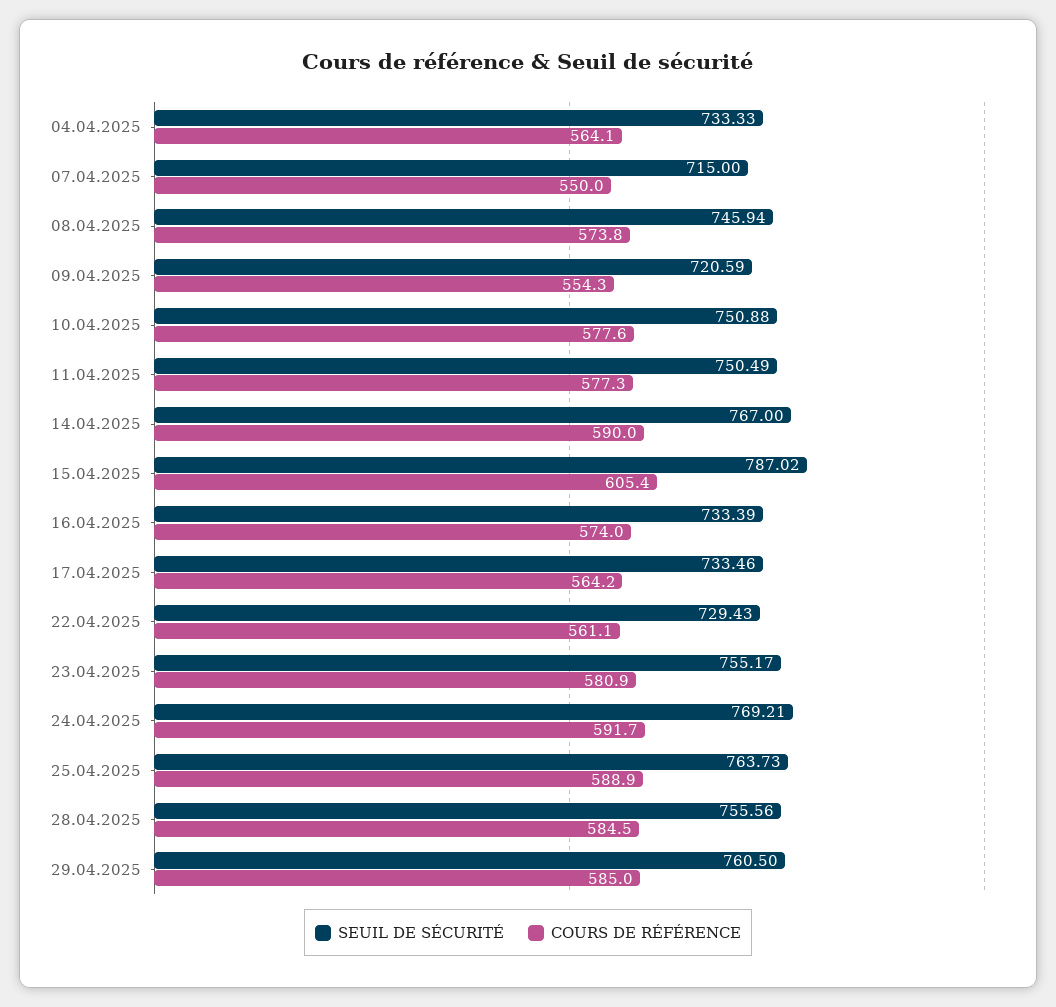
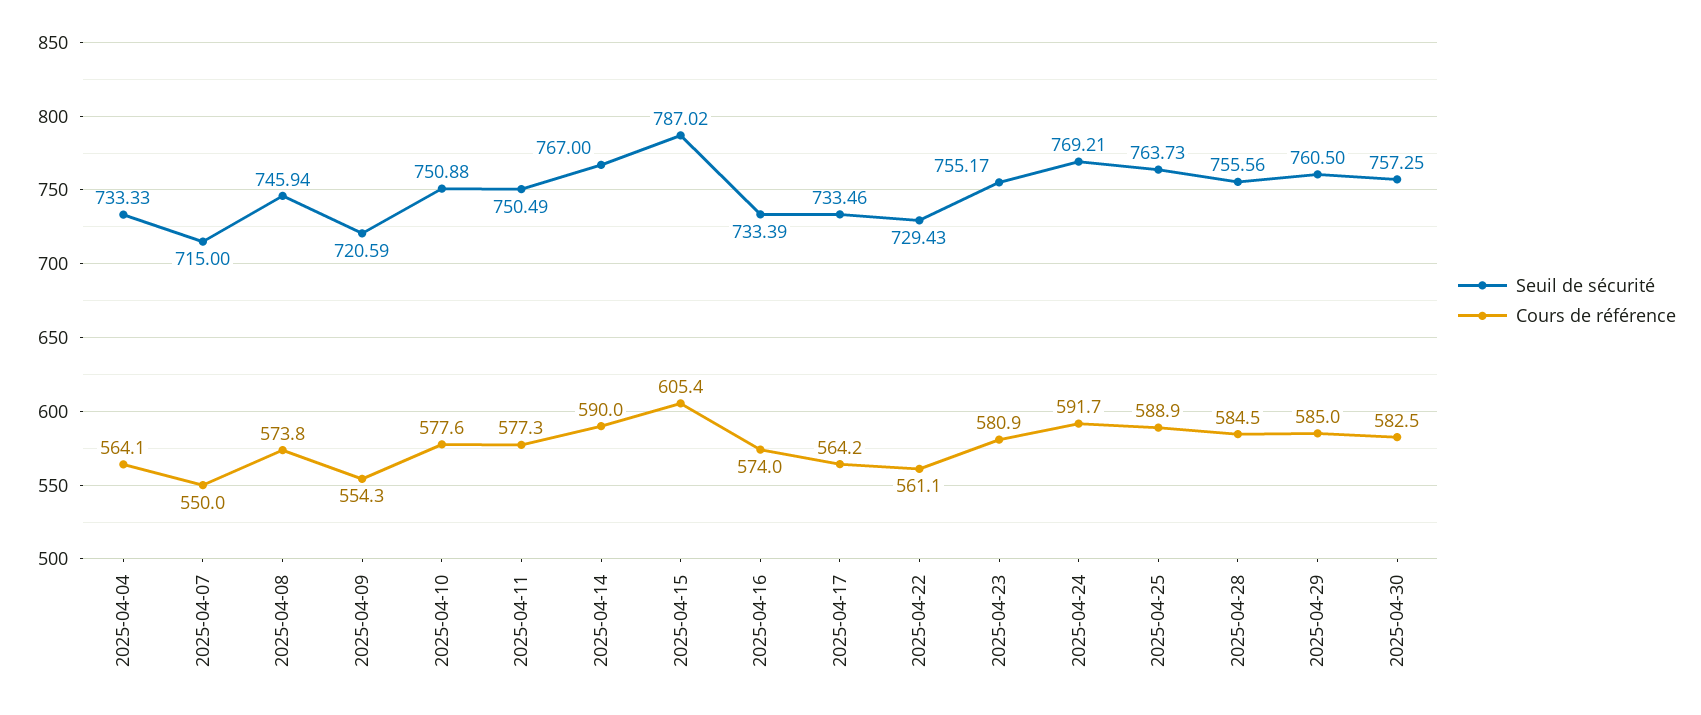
SEUIL DE SÉCURITÉ, 2025-04-30: none -> 757.25
COURS DE RÉFÉRENCE, 2025-04-30: none -> 582.5

